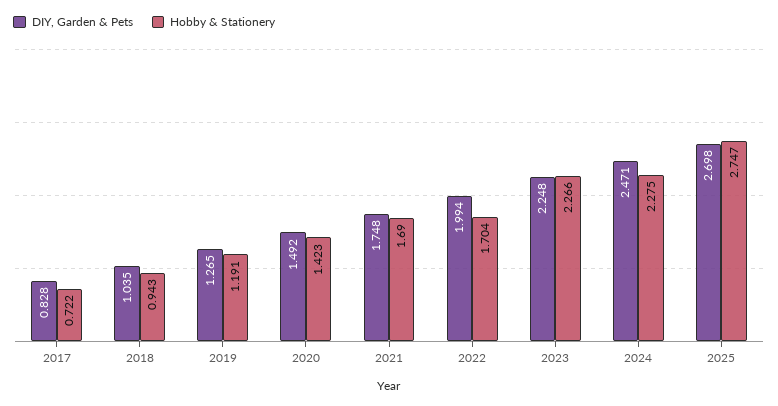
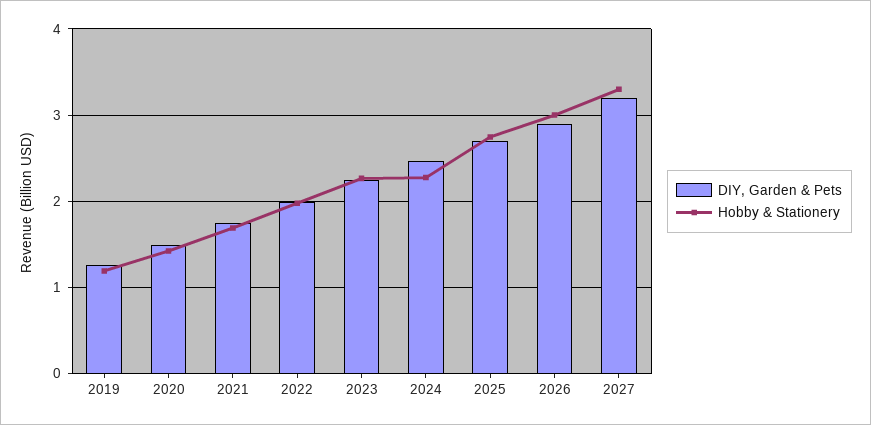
DIY, Garden & Pets, 2017: 0.828 -> none
Hobby & Stationery, 2017: 0.722 -> none
DIY, Garden & Pets, 2018: 1.035 -> none
Hobby & Stationery, 2018: 0.943 -> none
Hobby & Stationery, 2022: 1.704 -> 2
DIY, Garden & Pets, 2026: none -> 2.9
Hobby & Stationery, 2026: none -> 3
DIY, Garden & Pets, 2027: none -> 3.2
Hobby & Stationery, 2027: none -> 3.3

